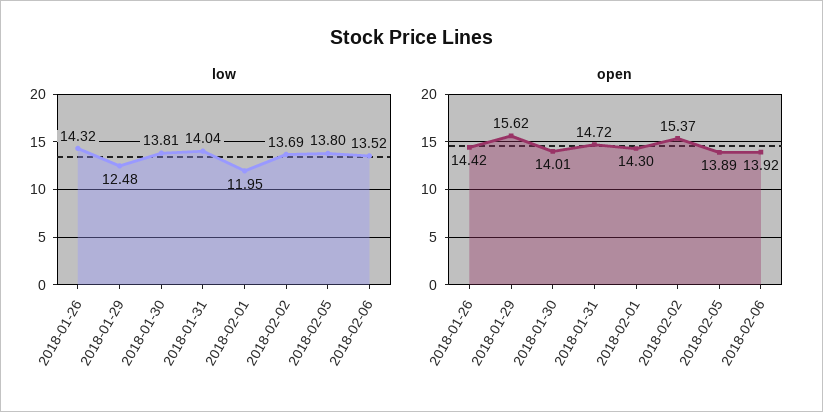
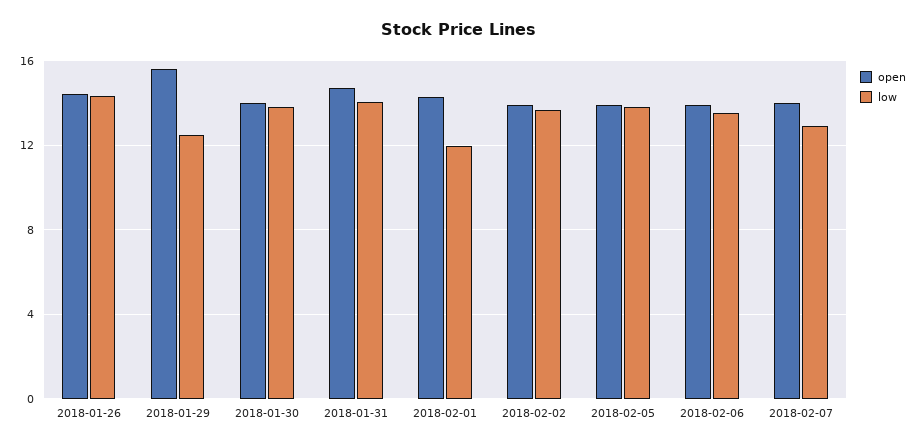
open, 2018-02-02: 15.37 -> 14
open, 2018-02-07: none -> 14
low, 2018-02-07: none -> 13

